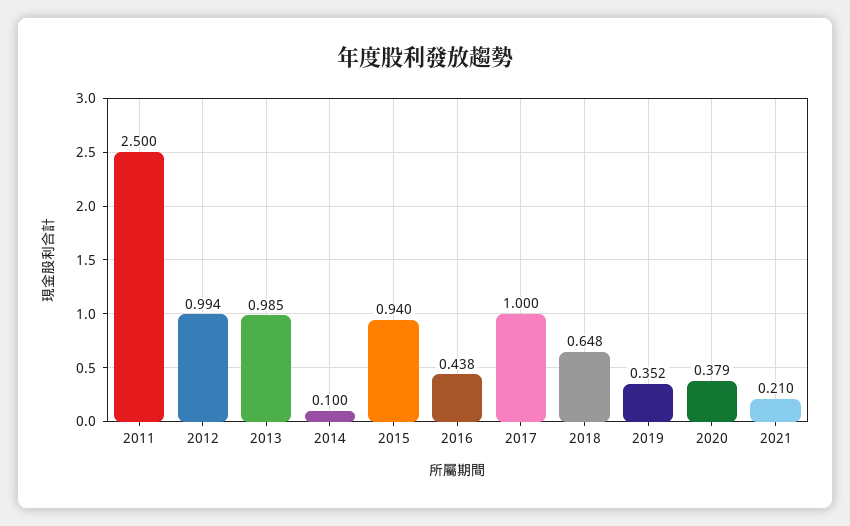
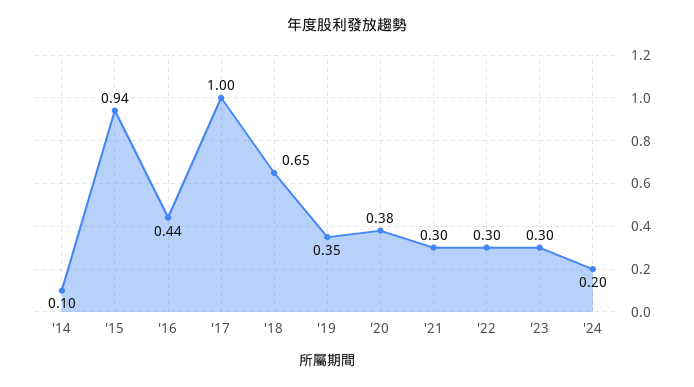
2011: 2.5 -> none
2012: 0.994 -> none
2013: 0.985 -> none
2021: 0.21 -> 0.3
'22: none -> 0.3
'23: none -> 0.3
'24: none -> 0.2

